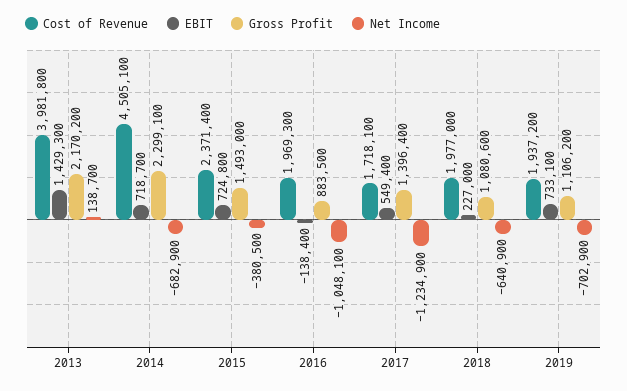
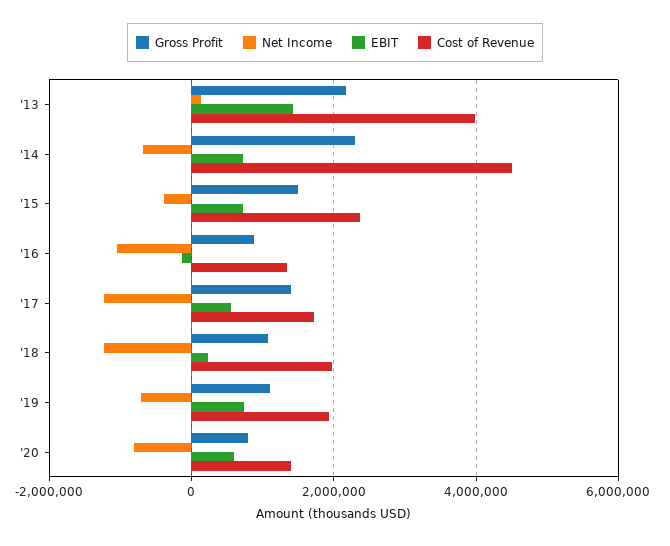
Cost of Revenue, 2016: 1969300 -> 1400000
Net Income, 2018: -640900 -> -1200000
Gross Profit, '20: none -> 800000
Net Income, '20: none -> -800000
EBIT, '20: none -> 600000
Cost of Revenue, '20: none -> 1400000

